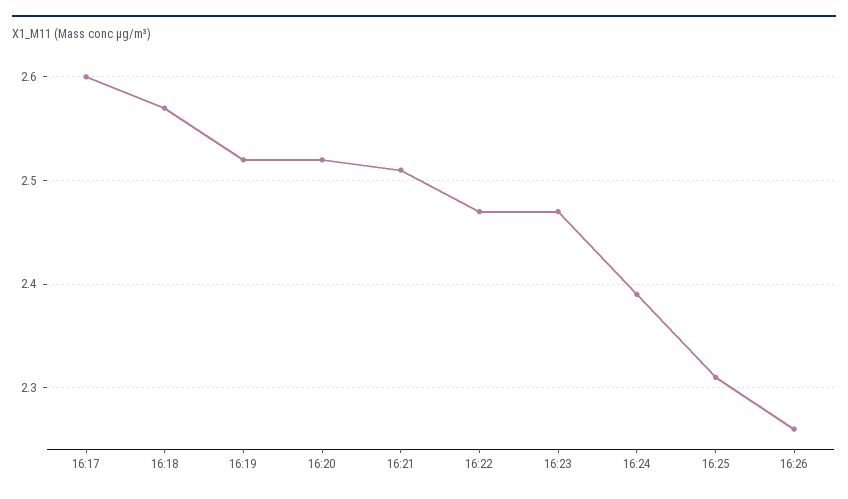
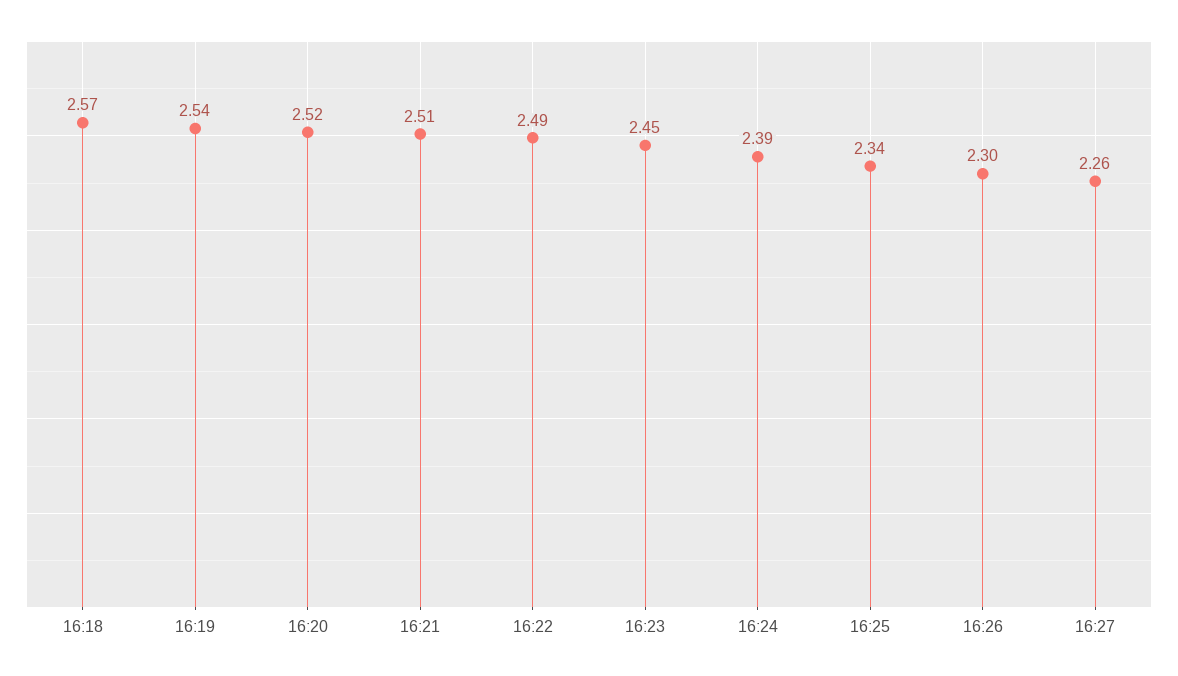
16:17: 2.6 -> none
16:19: 2.52 -> 2.54
16:22: 2.47 -> 2.49
16:23: 2.47 -> 2.45
16:25: 2.31 -> 2.34
16:26: 2.26 -> 2.3
16:27: none -> 2.26

